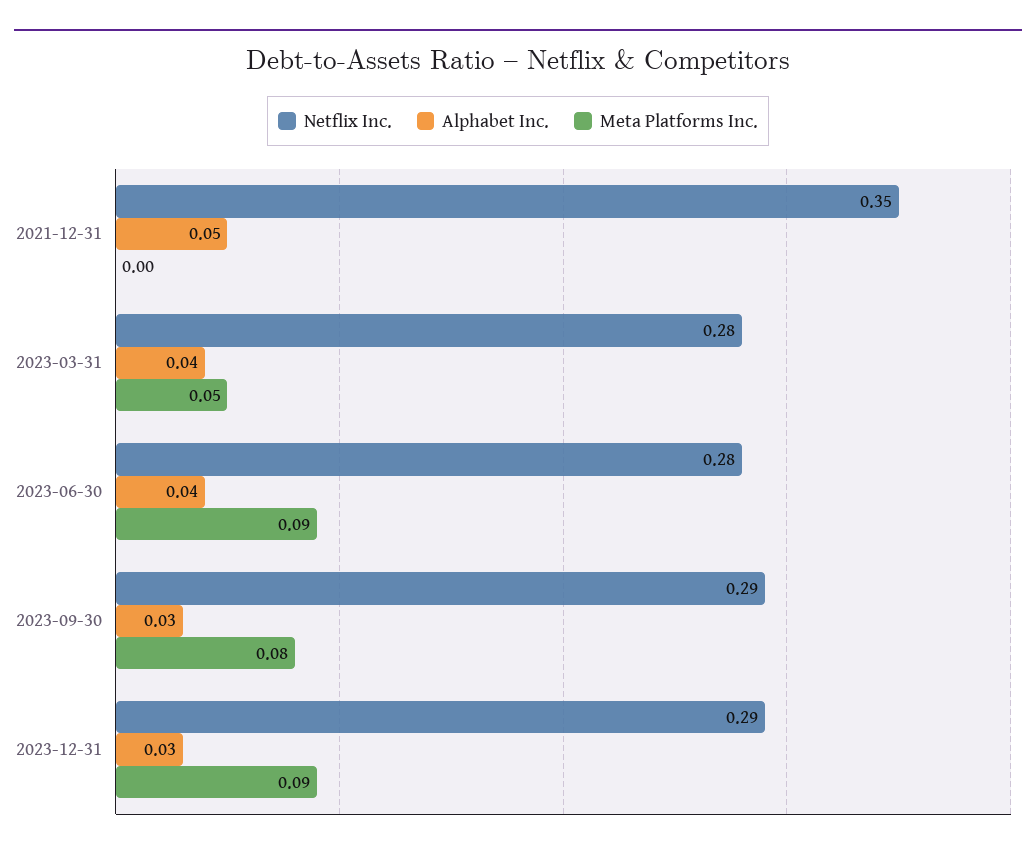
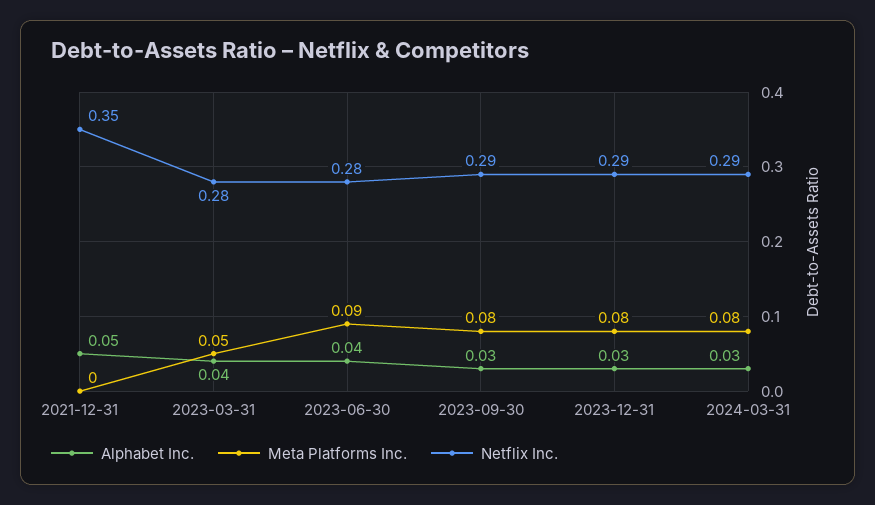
Meta Platforms Inc., 2023-12-31: 0.09 -> 0.08
Alphabet Inc., 2024-03-31: none -> 0.03
Meta Platforms Inc., 2024-03-31: none -> 0.08
Netflix Inc., 2024-03-31: none -> 0.29

